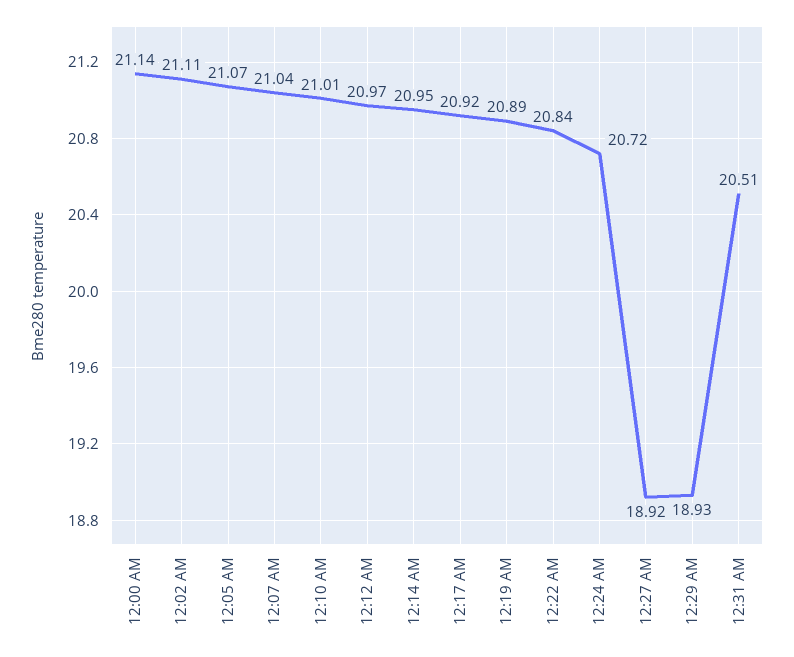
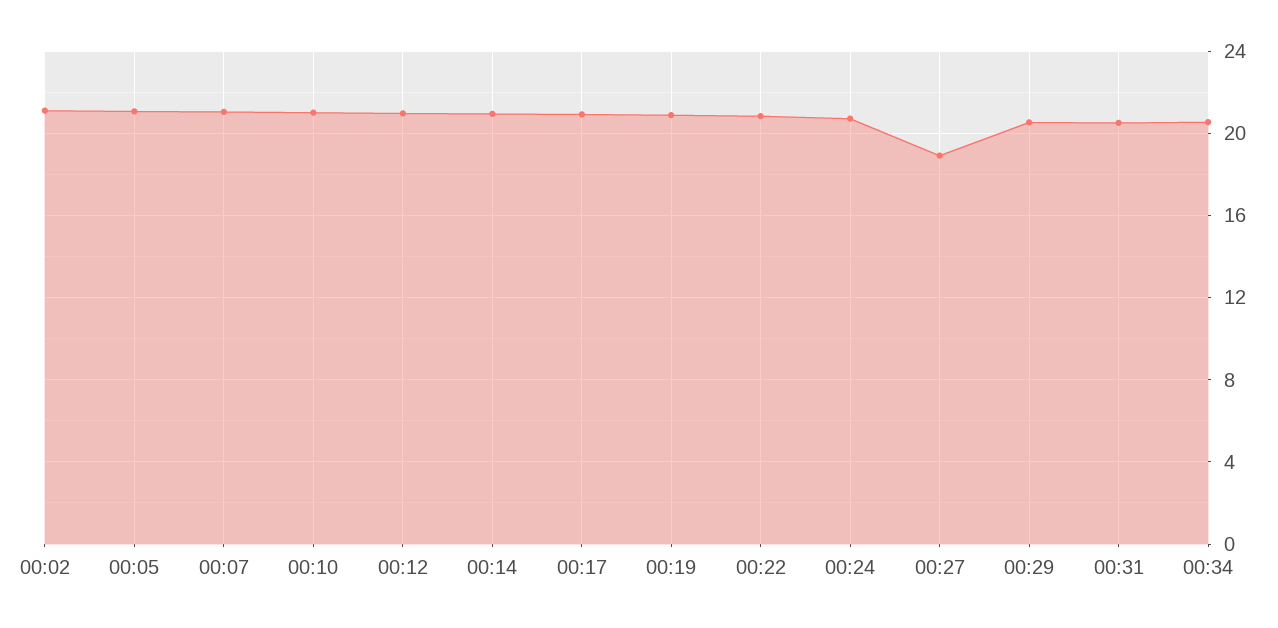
12:00 AM: 21.14 -> none
12:29 AM: 18.93 -> 20.5
00:34: none -> 20.5

